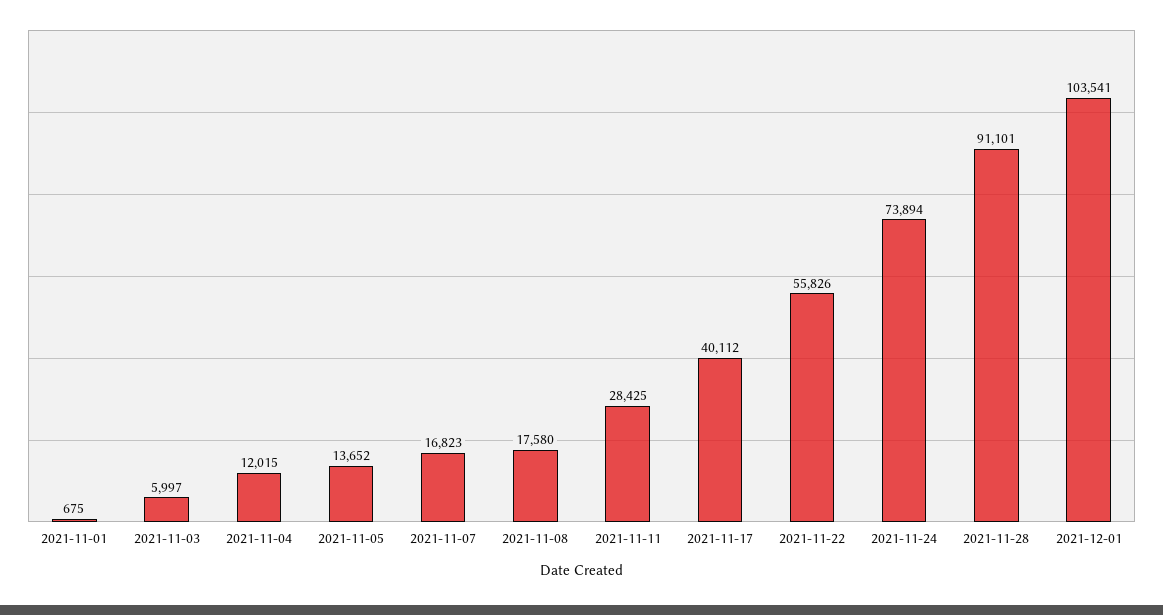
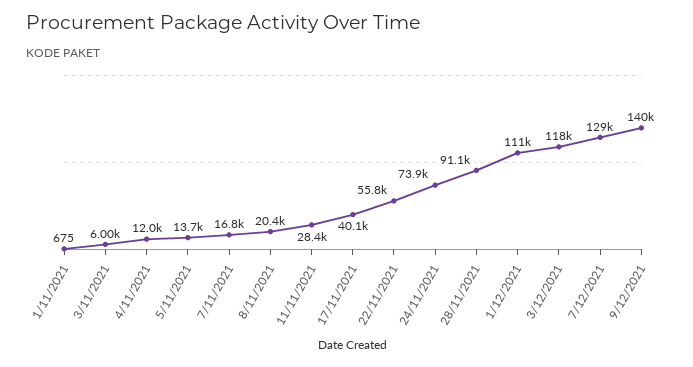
2021-11-08: 17580 -> 20400
2021-12-01: 103541 -> 111000
3/12/2021: none -> 118000
7/12/2021: none -> 129000
9/12/2021: none -> 140000

